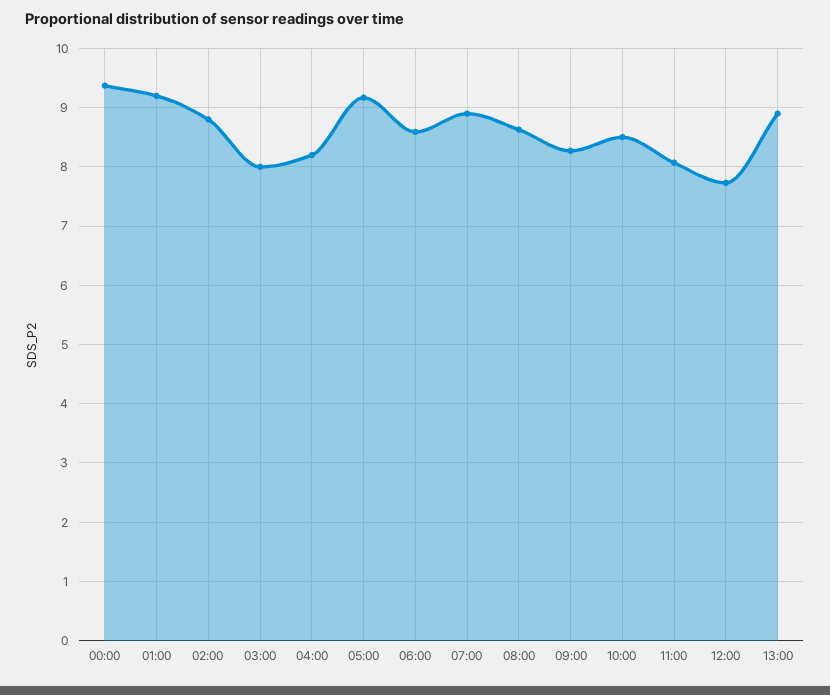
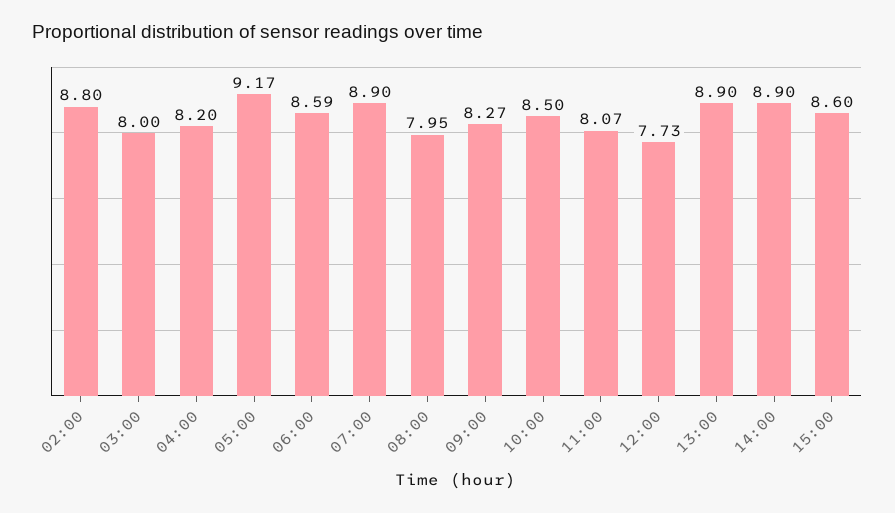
00:00: 9.4 -> none
01:00: 9.2 -> none
08:00: 8.6 -> 7.95
14:00: none -> 8.9
15:00: none -> 8.6

